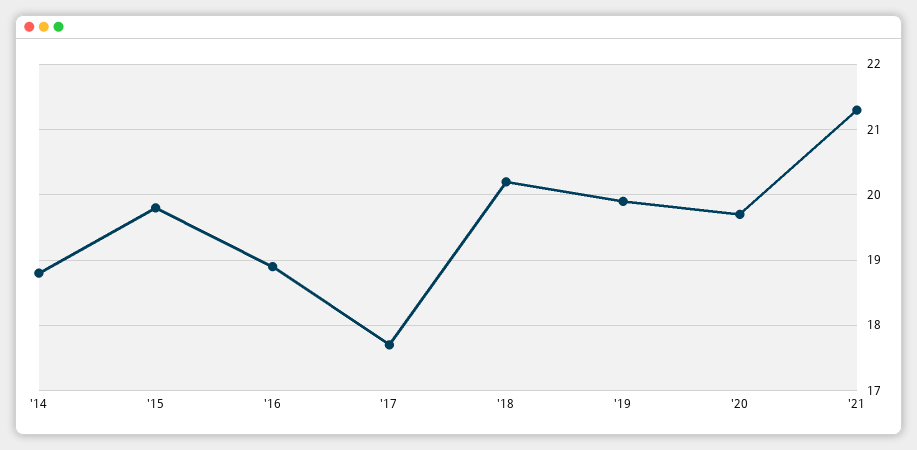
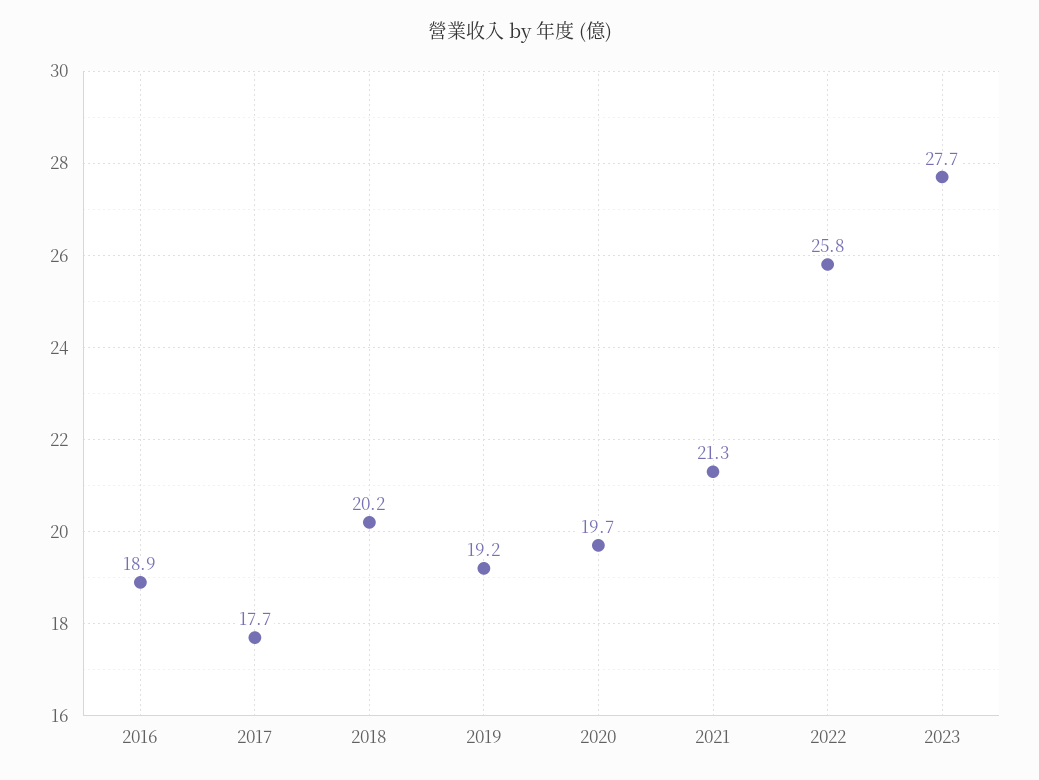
'14: 18.8 -> none
'15: 19.8 -> none
'19: 19.9 -> 19.2
2022: none -> 25.8
2023: none -> 27.7

